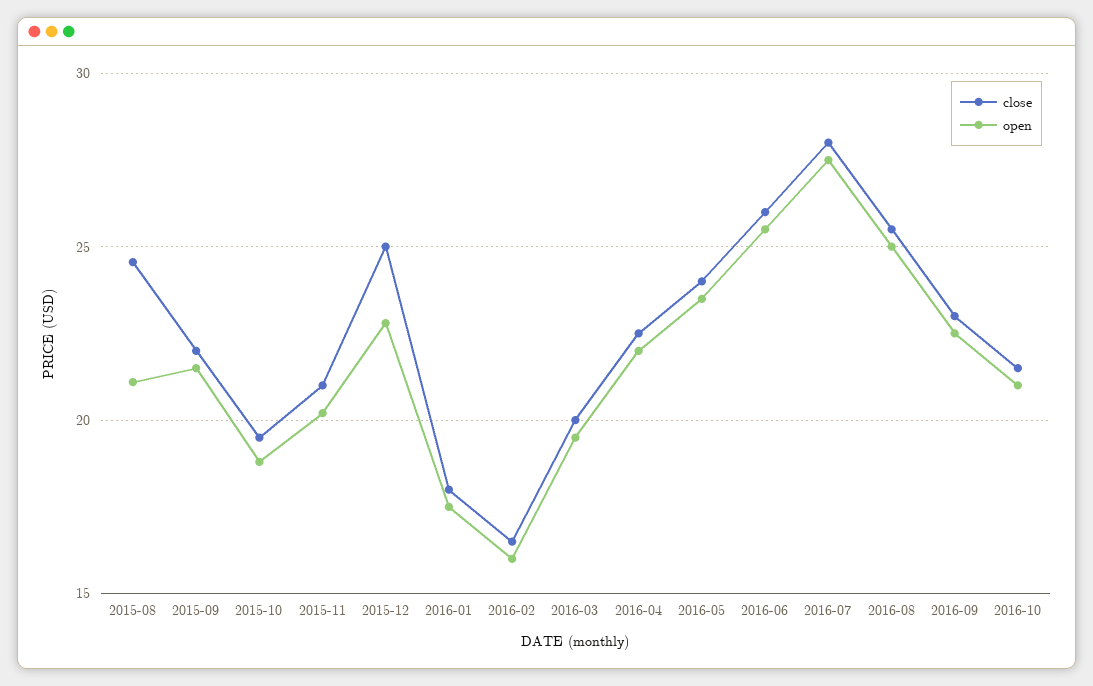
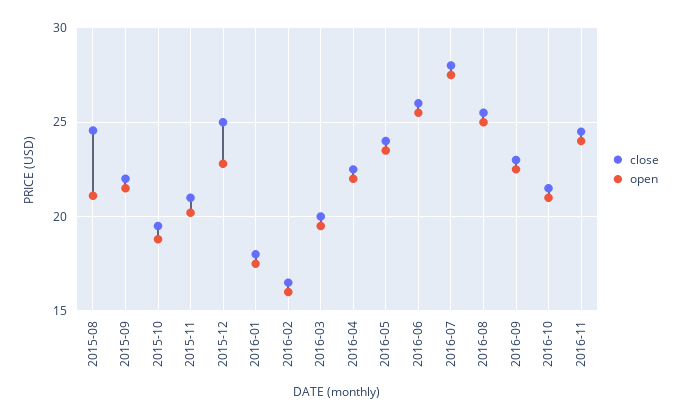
close, 2016-11: none -> 24.5
open, 2016-11: none -> 24

